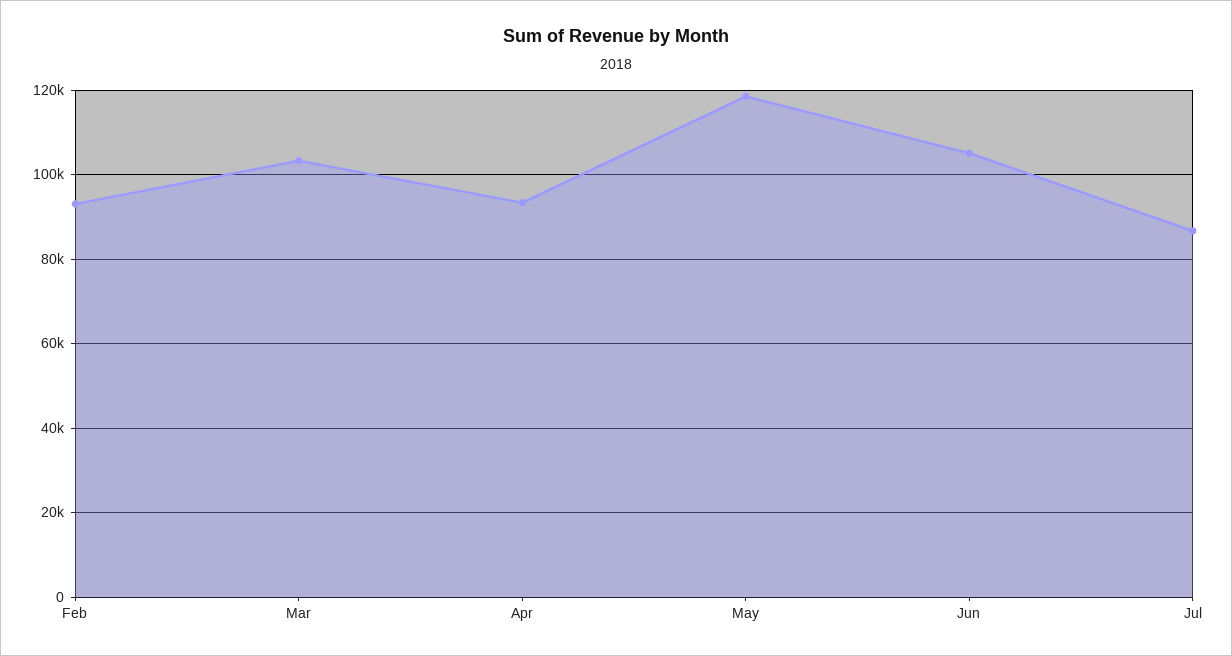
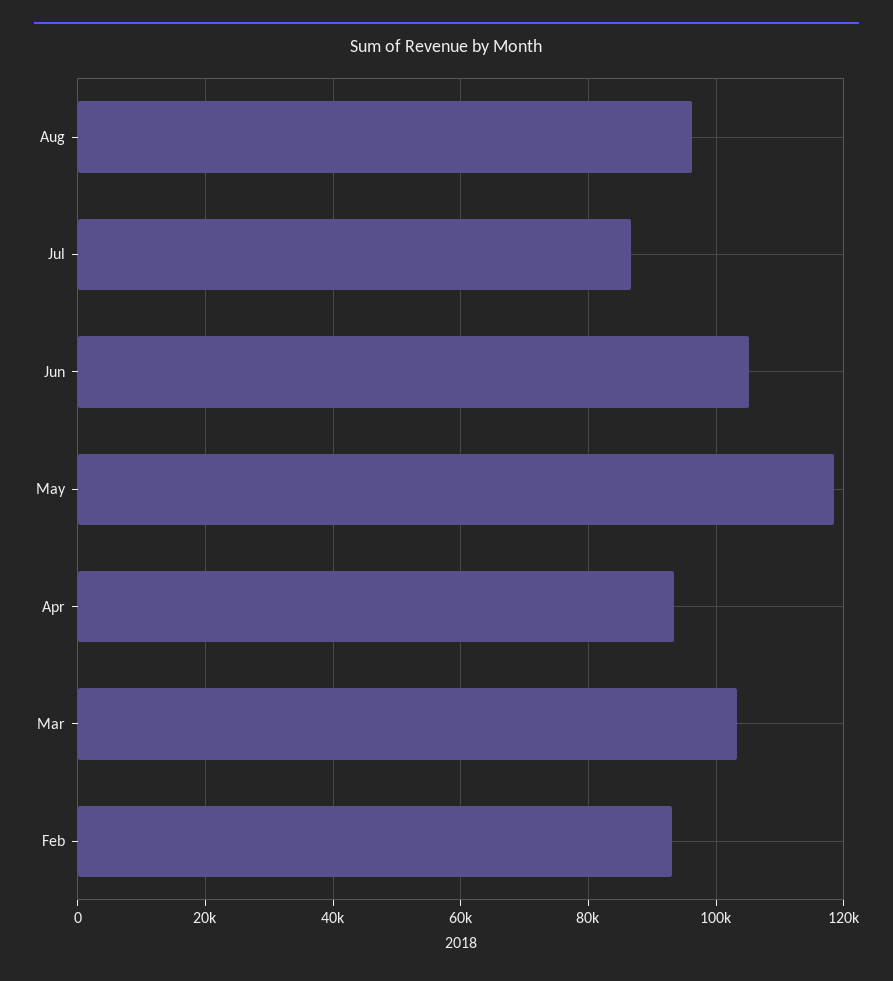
Aug: none -> 96000

